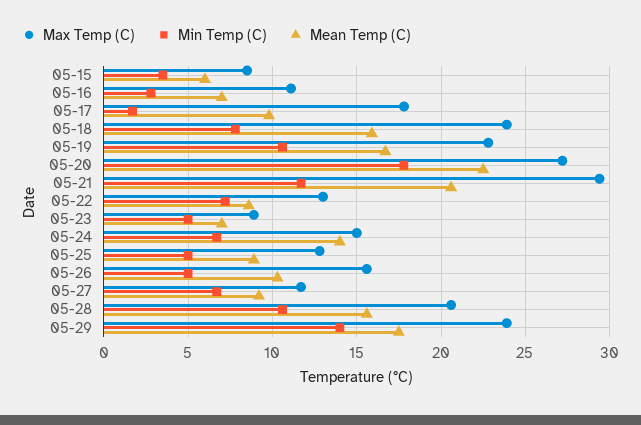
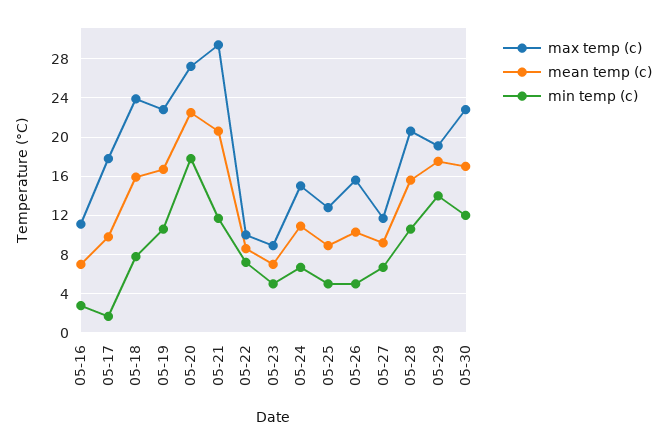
Max Temp (C), 05-15: 8.5 -> none
Min Temp (C), 05-15: 3.5 -> none
Mean Temp (C), 05-15: 6 -> none
Max Temp (C), 05-22: 13 -> 10
Mean Temp (C), 05-24: 14 -> 11
Max Temp (C), 05-29: 24 -> 19
Max Temp (C), 05-30: none -> 23
Mean Temp (C), 05-30: none -> 17
Min Temp (C), 05-30: none -> 12

